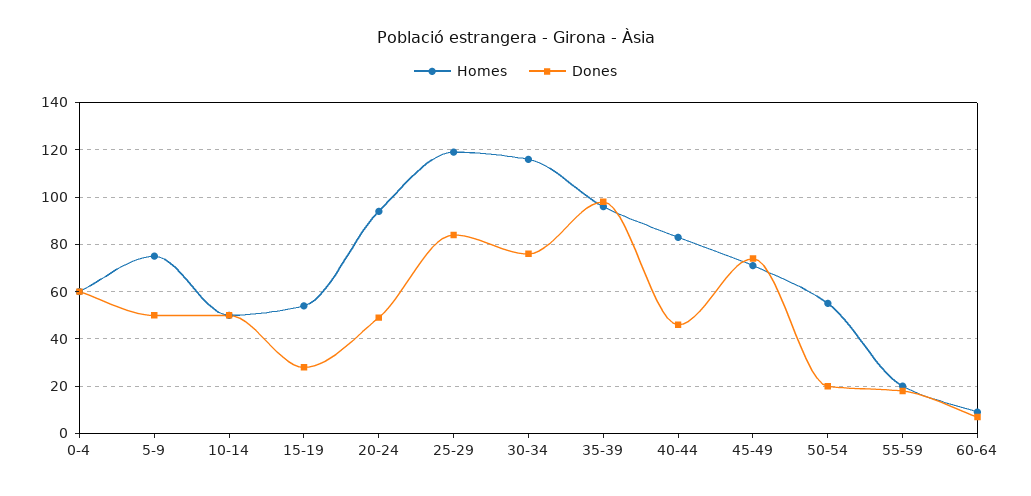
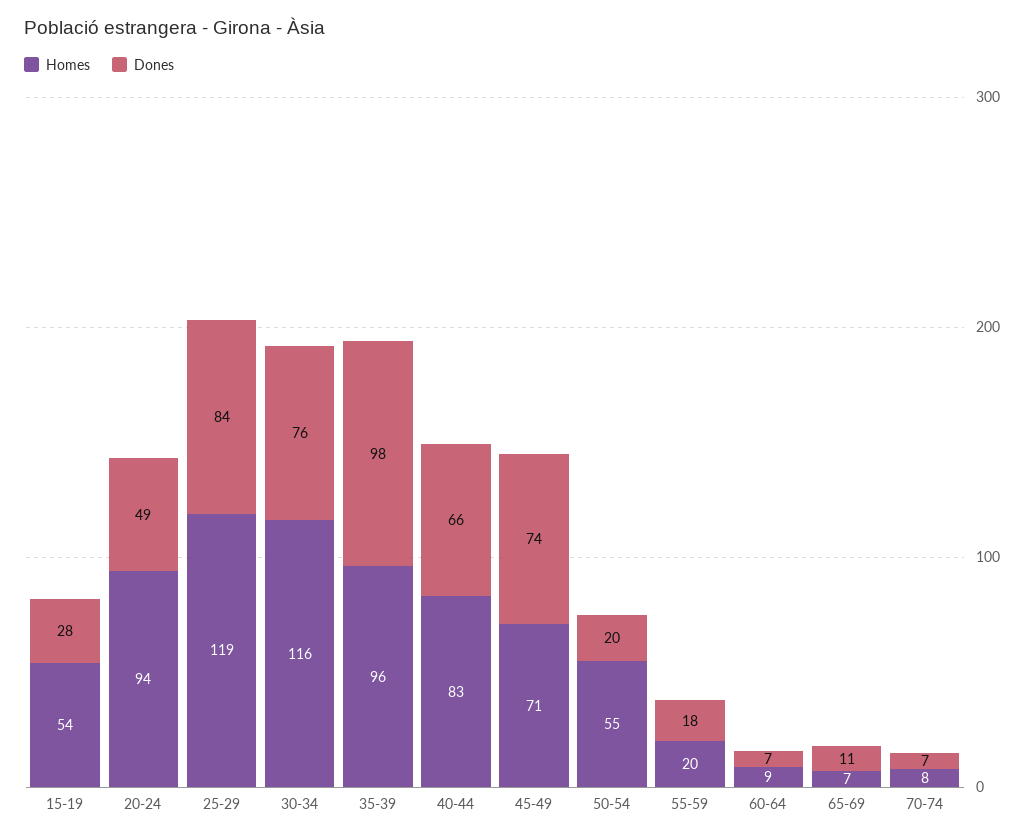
Homes, 0-4: 60 -> none
Dones, 0-4: 60 -> none
Homes, 5-9: 75 -> none
Dones, 5-9: 50 -> none
Homes, 10-14: 50 -> none
Dones, 10-14: 50 -> none
Dones, 40-44: 45 -> 66
Homes, 65-69: none -> 7
Dones, 65-69: none -> 11
Homes, 70-74: none -> 8
Dones, 70-74: none -> 7

